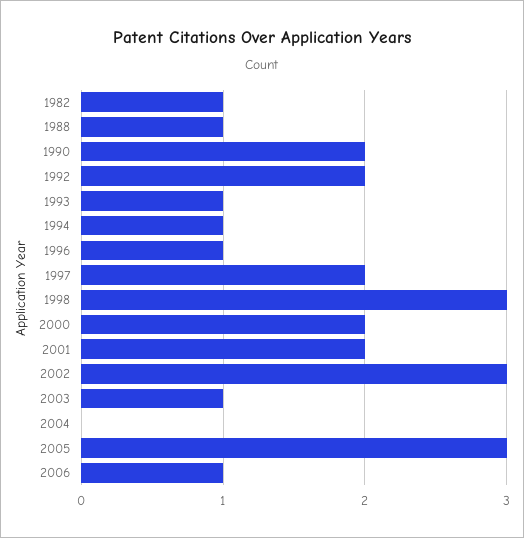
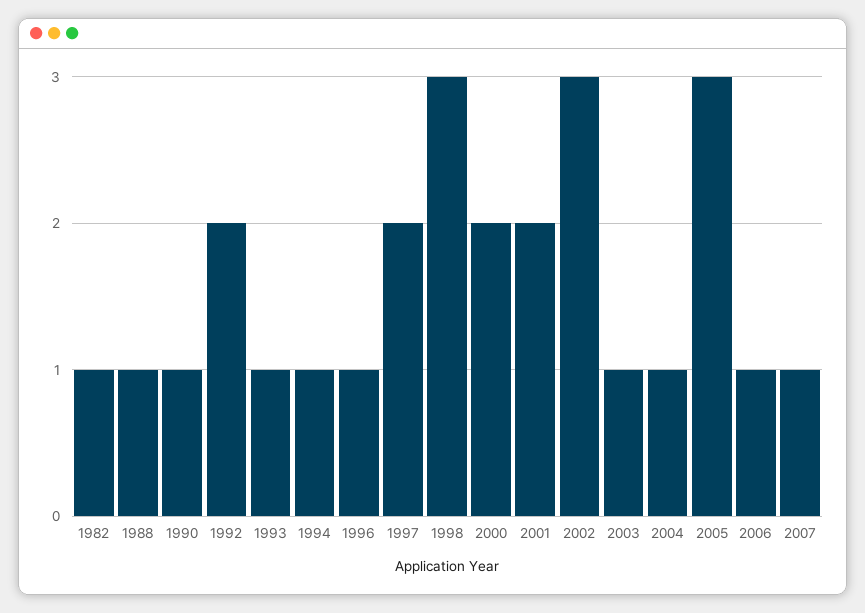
1990: 2 -> 1
2004: 0 -> 1
2007: none -> 1

